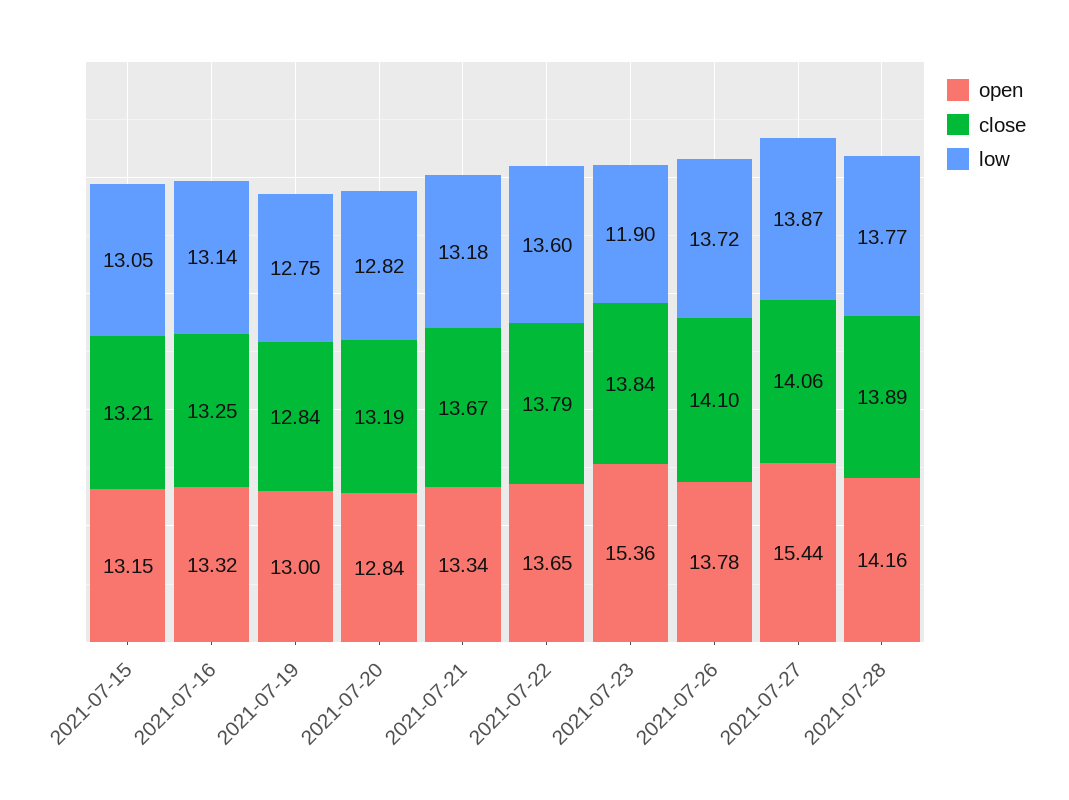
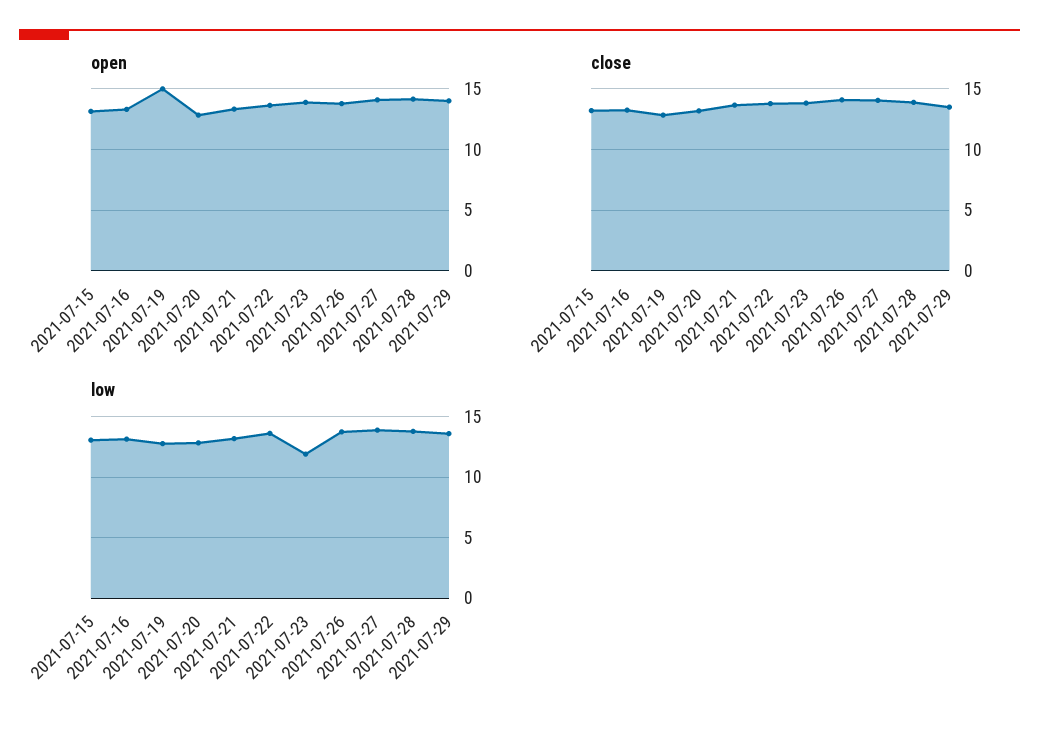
open, 2021-07-19: 13 -> 15
open, 2021-07-23: 15.36 -> 14
open, 2021-07-27: 15.44 -> 14
open, 2021-07-29: none -> 14
close, 2021-07-29: none -> 13.5
low, 2021-07-29: none -> 13.5

